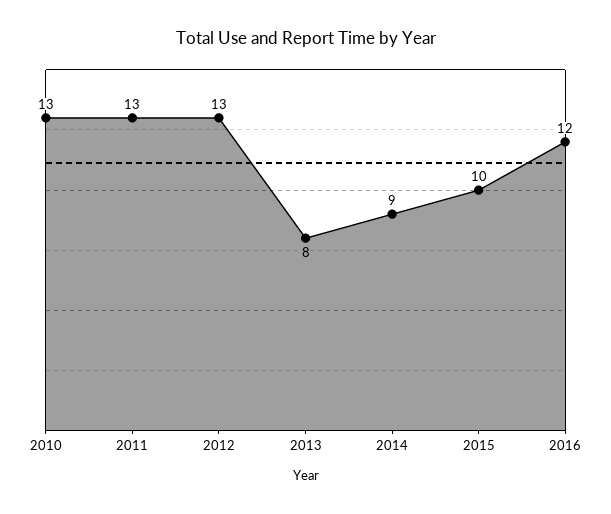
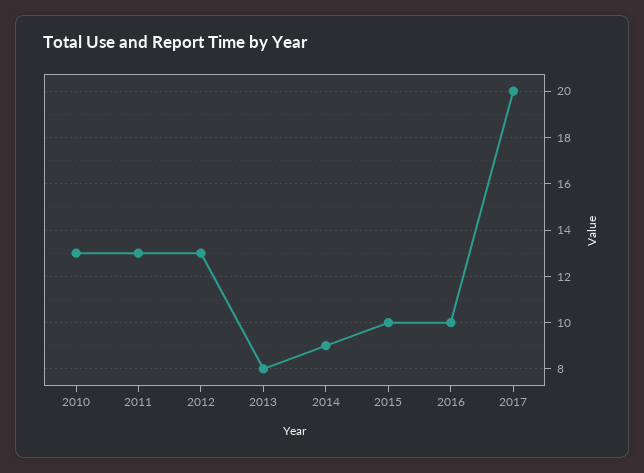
2016: 12 -> 10
2017: none -> 20

